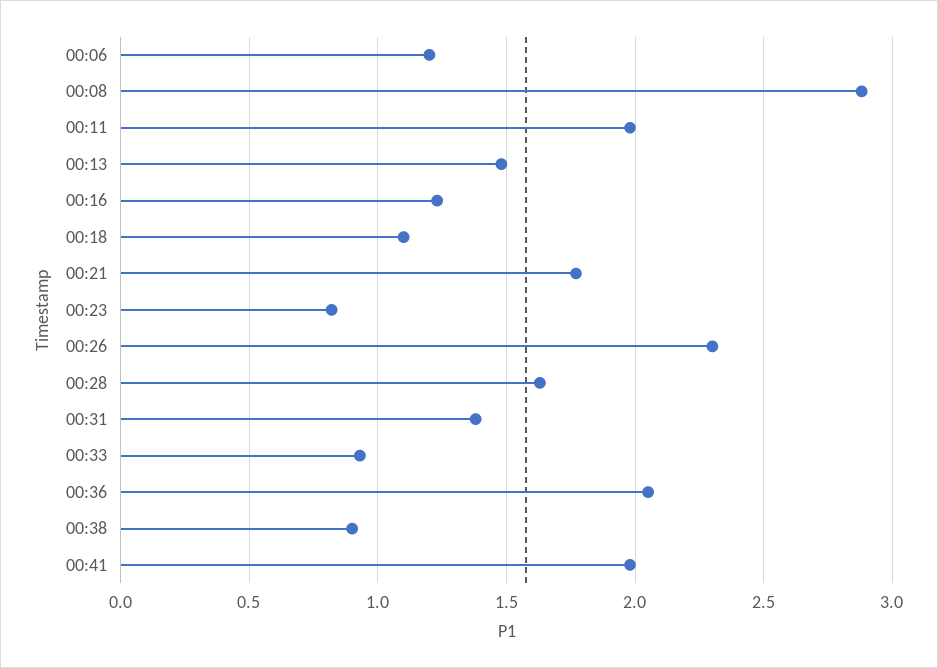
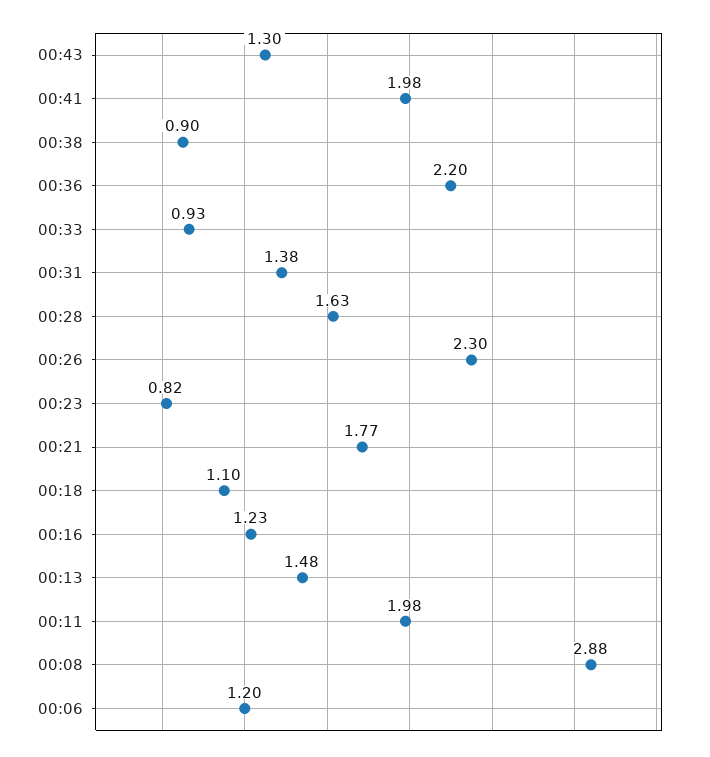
00:36: 2.05 -> 2.2
00:43: none -> 1.3

